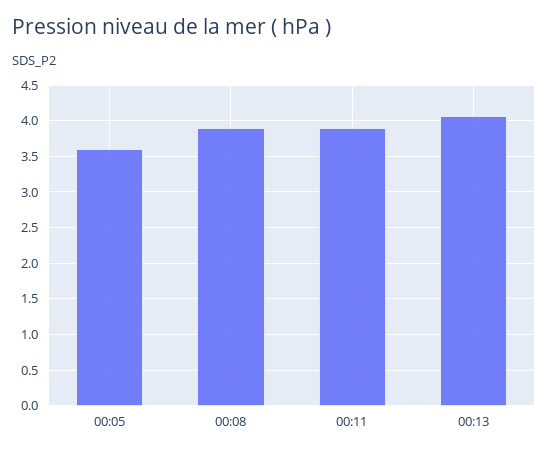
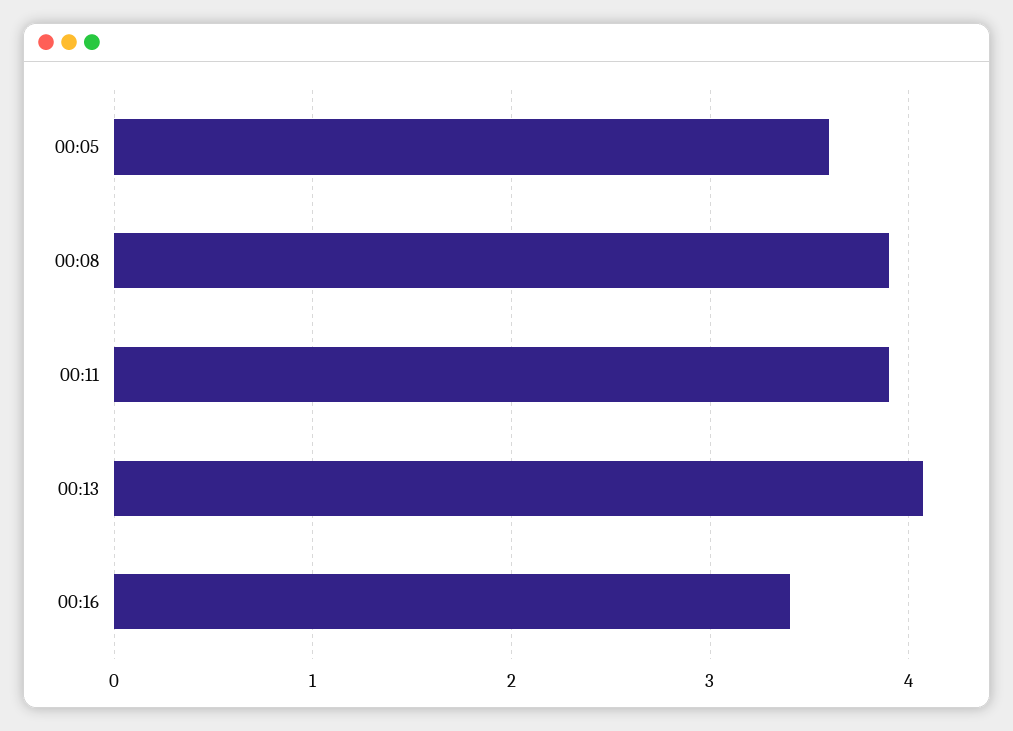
00:16: none -> 3.4

